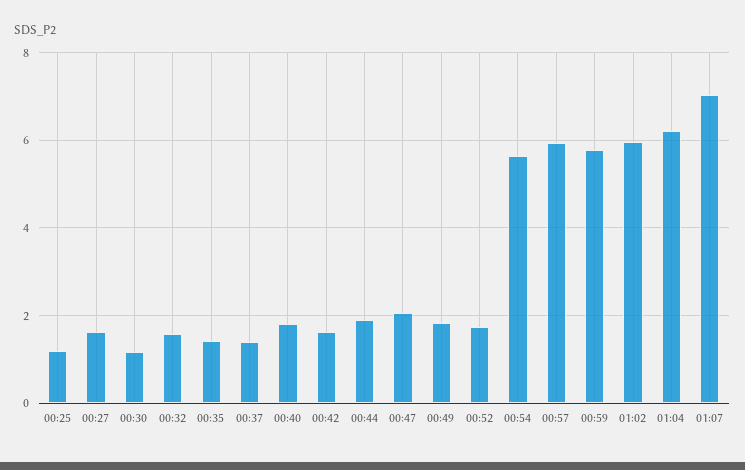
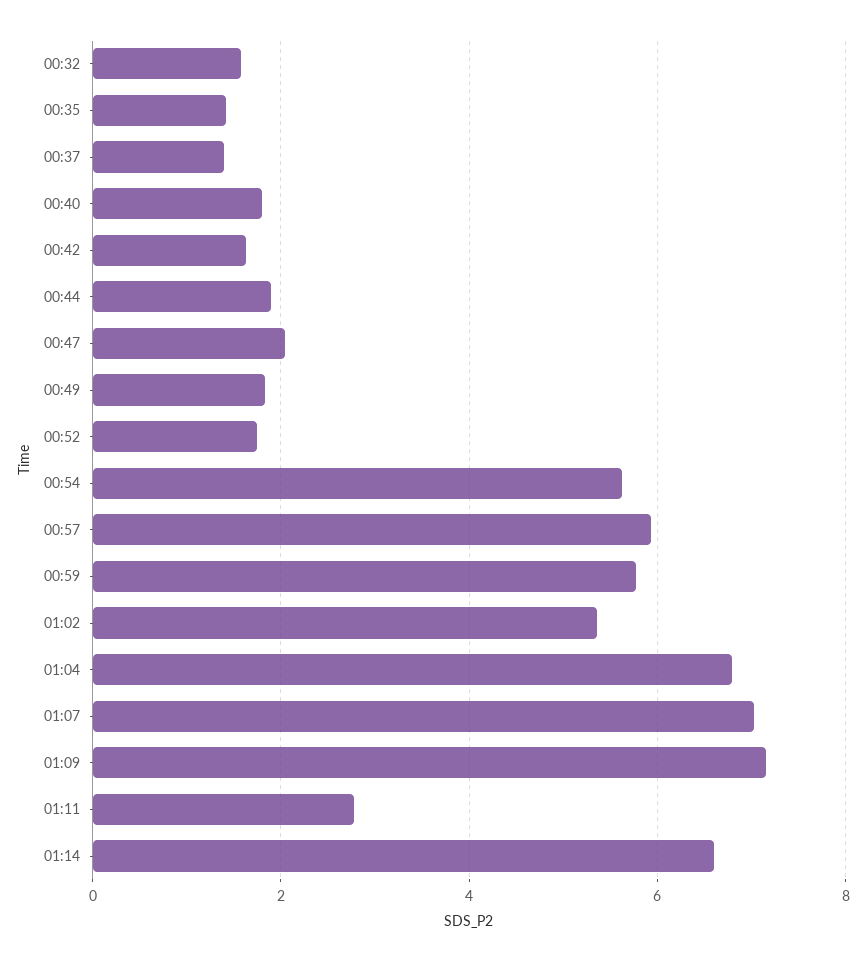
00:25: 1.2 -> none
00:27: 1.6 -> none
00:30: 1.2 -> none
01:02: 6 -> 5.4
01:04: 6.2 -> 6.8
01:09: none -> 7.2
01:11: none -> 2.8
01:14: none -> 6.6

